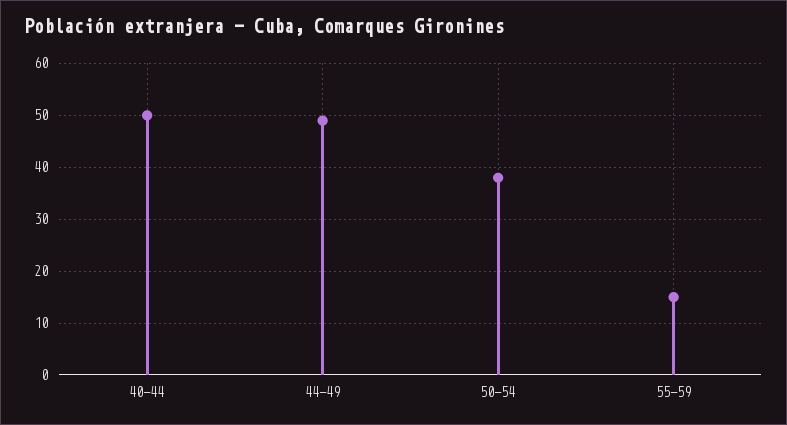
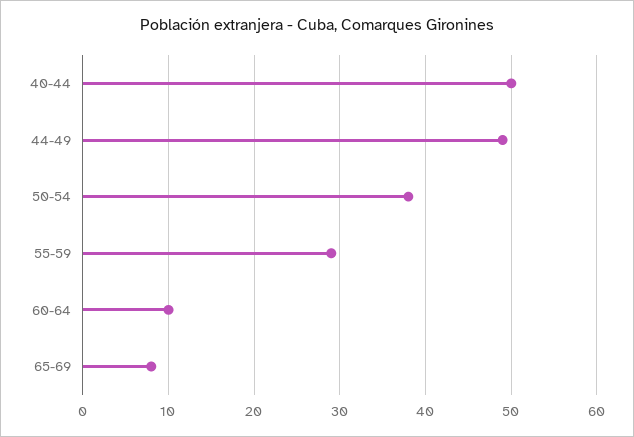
55-59: 15 -> 29
60-64: none -> 10
65-69: none -> 8

